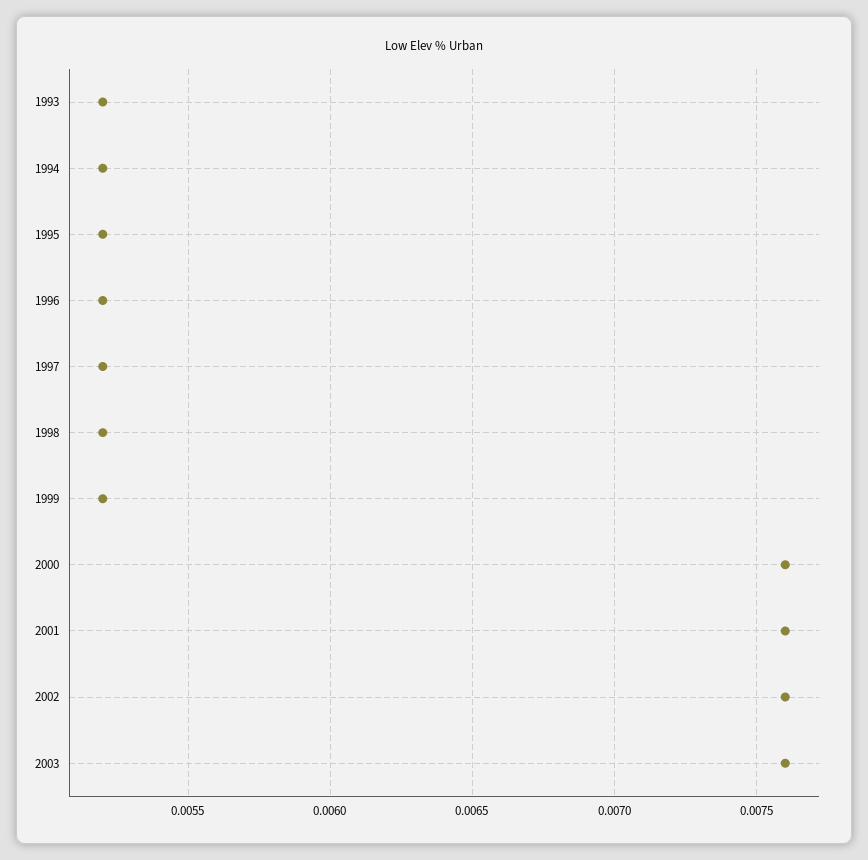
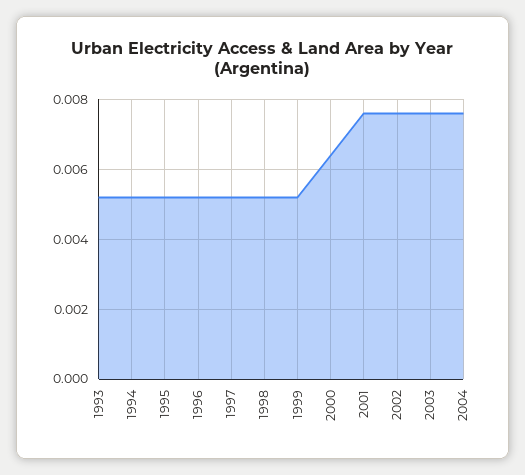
2000: 0.0076 -> 0.0065
2004: none -> 0.0075

